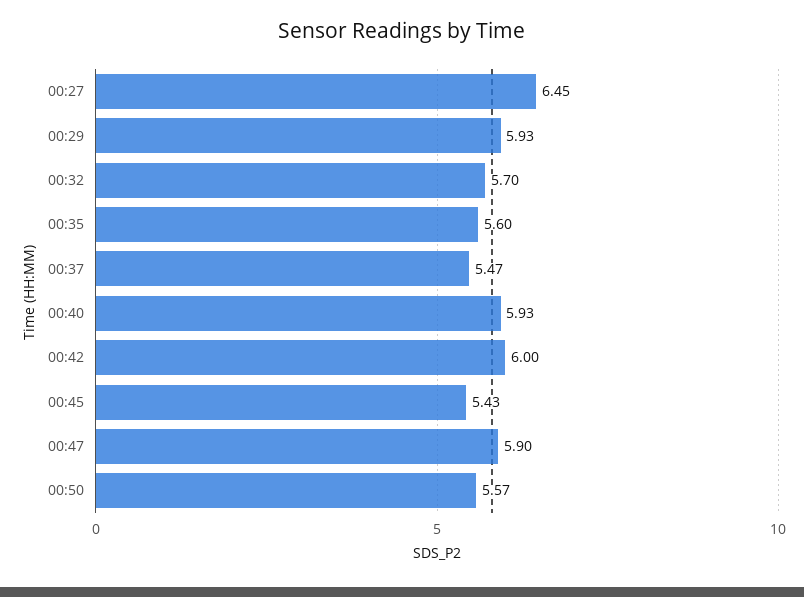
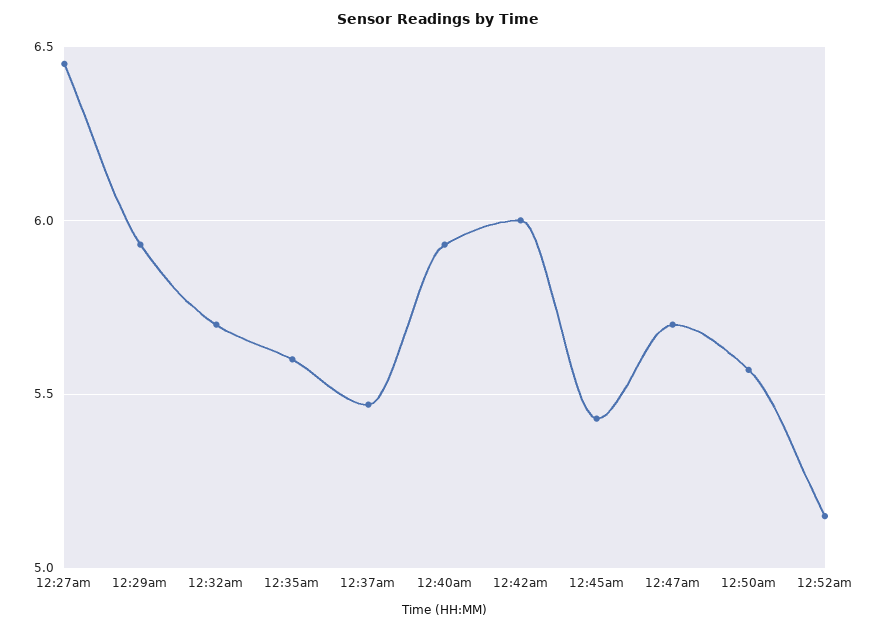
00:47: 5.9 -> 5.7
12:52am: none -> 5.15

